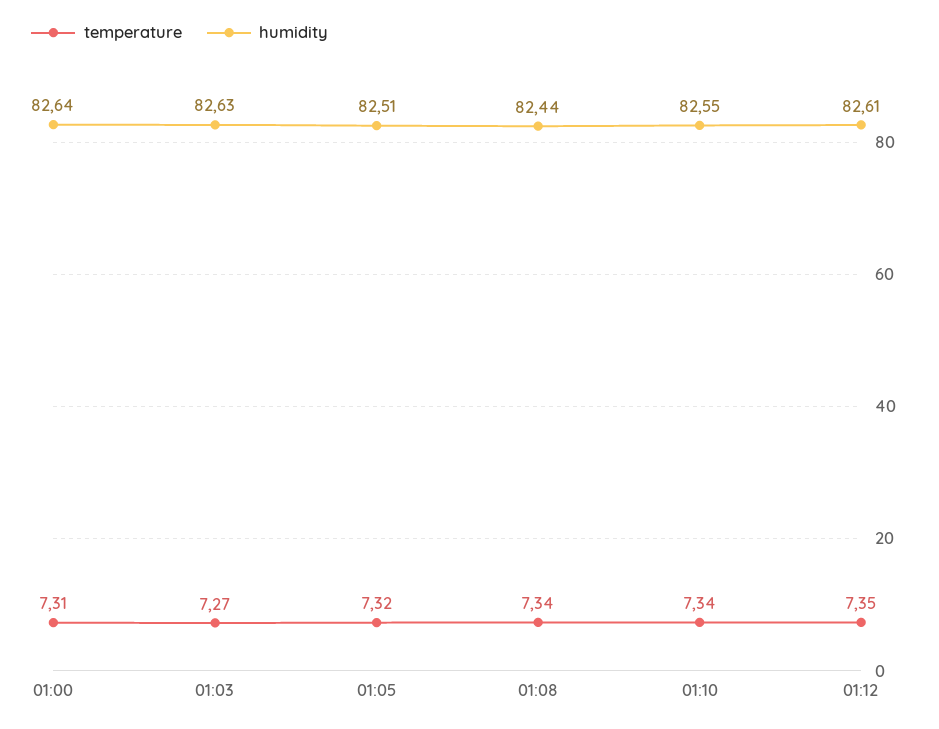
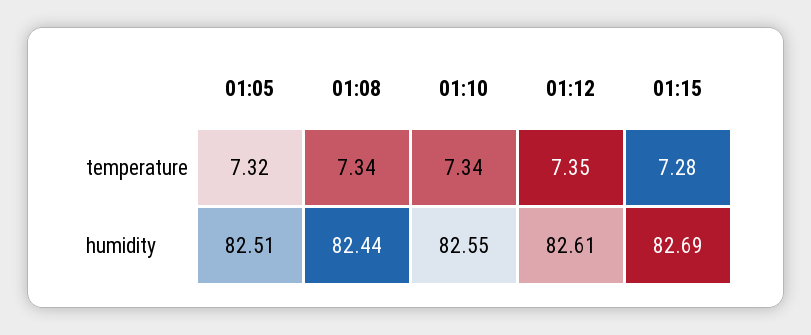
temperature, 01:00: 7.31 -> none
humidity, 01:00: 82.64 -> none
temperature, 01:03: 7.27 -> none
humidity, 01:03: 82.63 -> none
temperature, 01:15: none -> 7.28
humidity, 01:15: none -> 82.69

